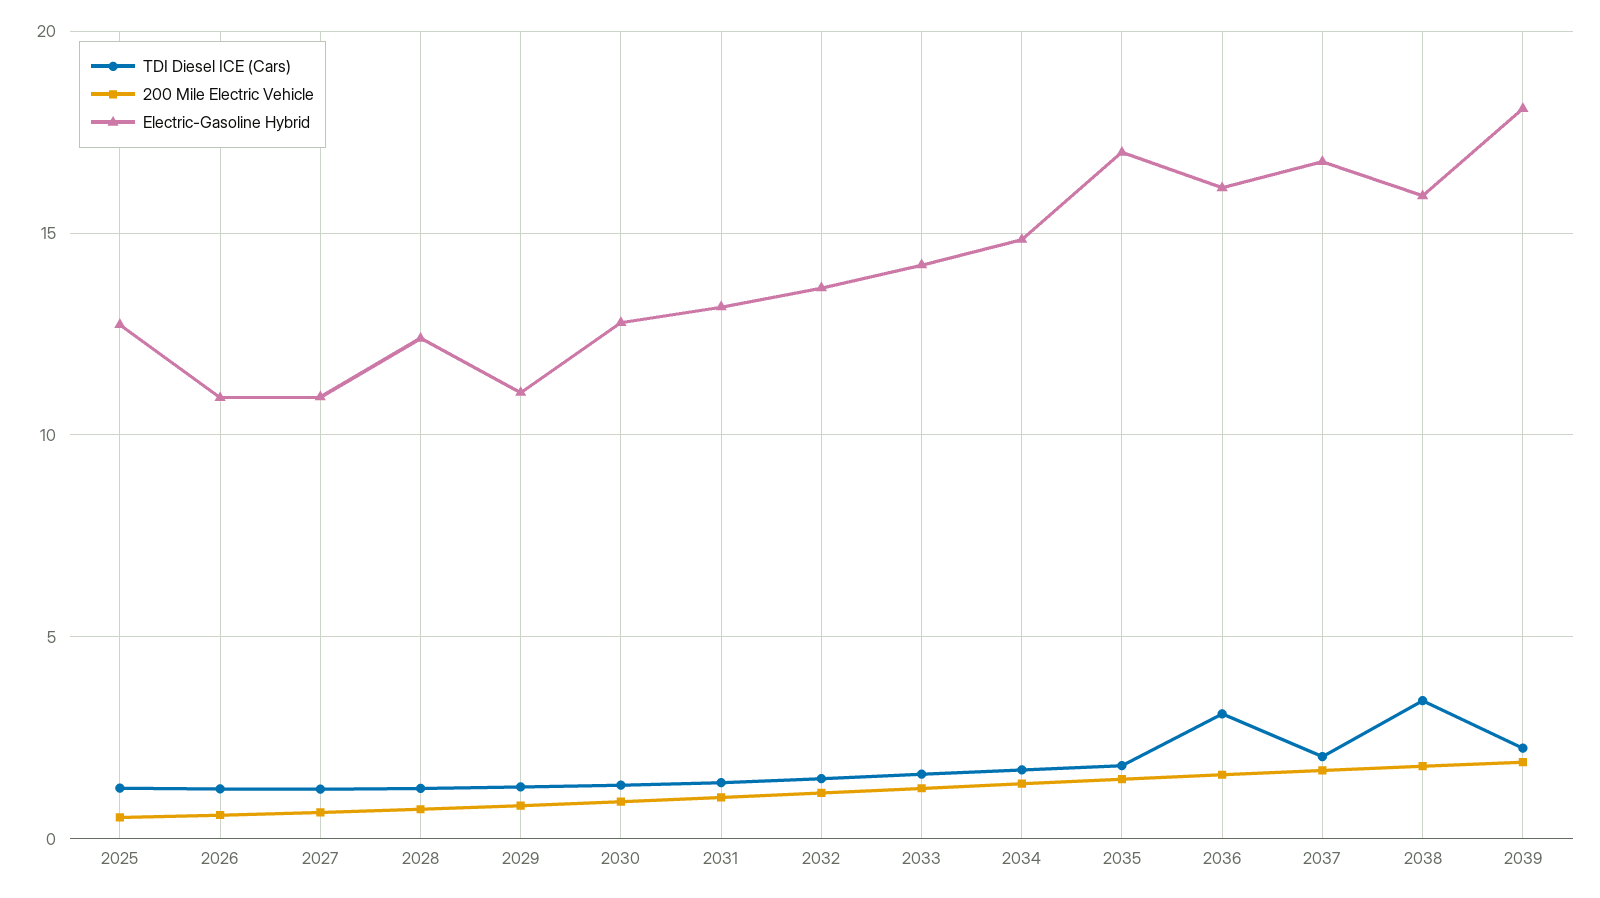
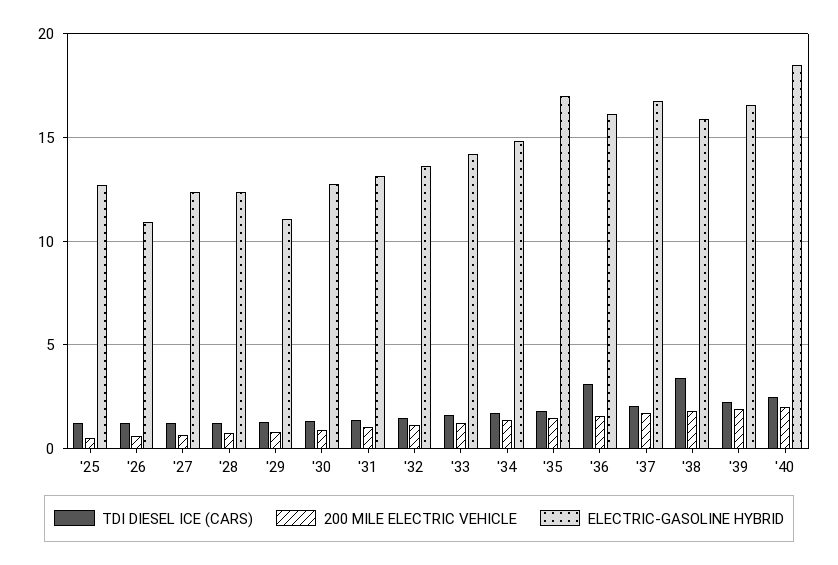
Electric-Gasoline Hybrid, 2027: 11 -> 12.5
Electric-Gasoline Hybrid, 2039: 18 -> 16.5
TDI Diesel ICE (Cars), '40: none -> 2.5
200 Mile Electric Vehicle, '40: none -> 2
Electric-Gasoline Hybrid, '40: none -> 18.5

